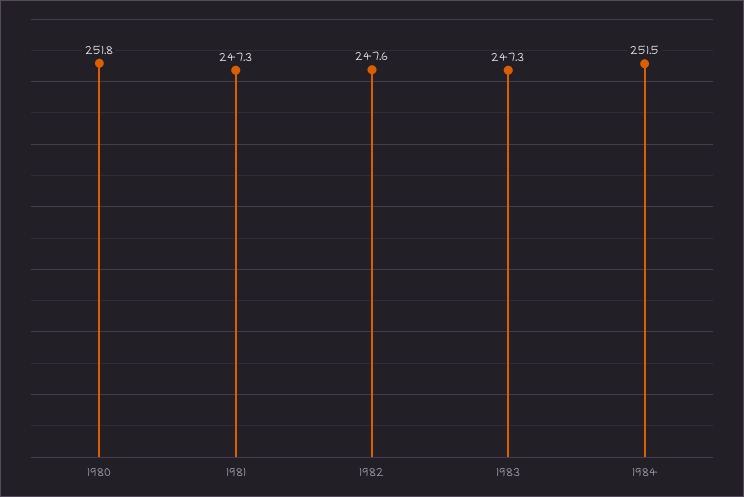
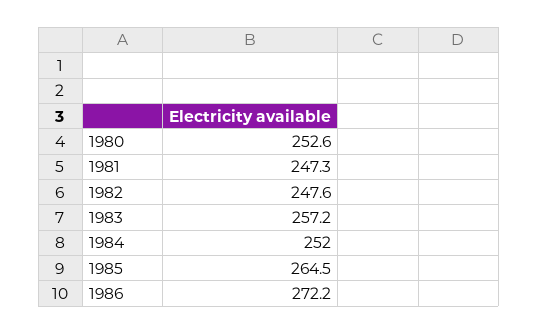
1980: 251.8 -> 252.6
1983: 247.3 -> 257.2
1984: 251.5 -> 252
1985: none -> 264.5
1986: none -> 272.2

